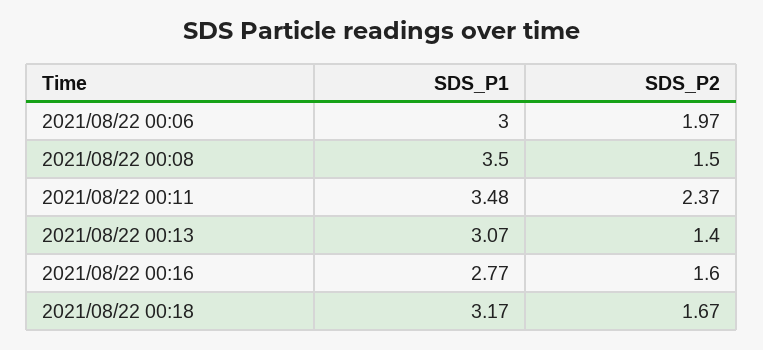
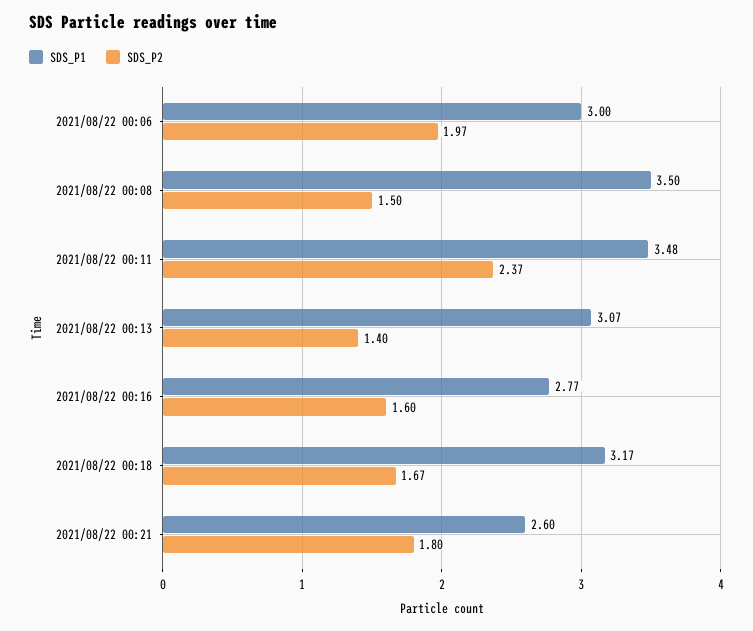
SDS_P1, 2021/08/22 00:21: none -> 2.6
SDS_P2, 2021/08/22 00:21: none -> 1.8

